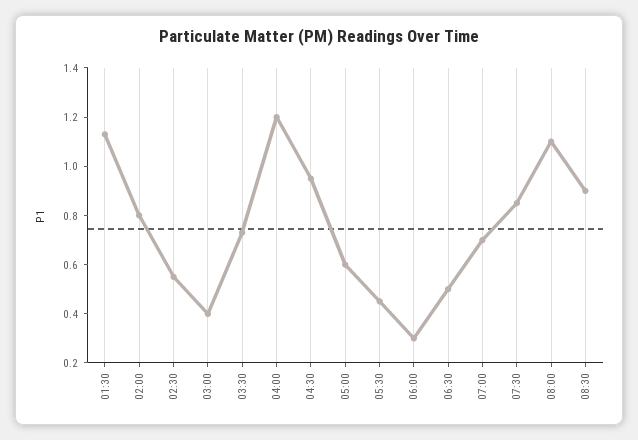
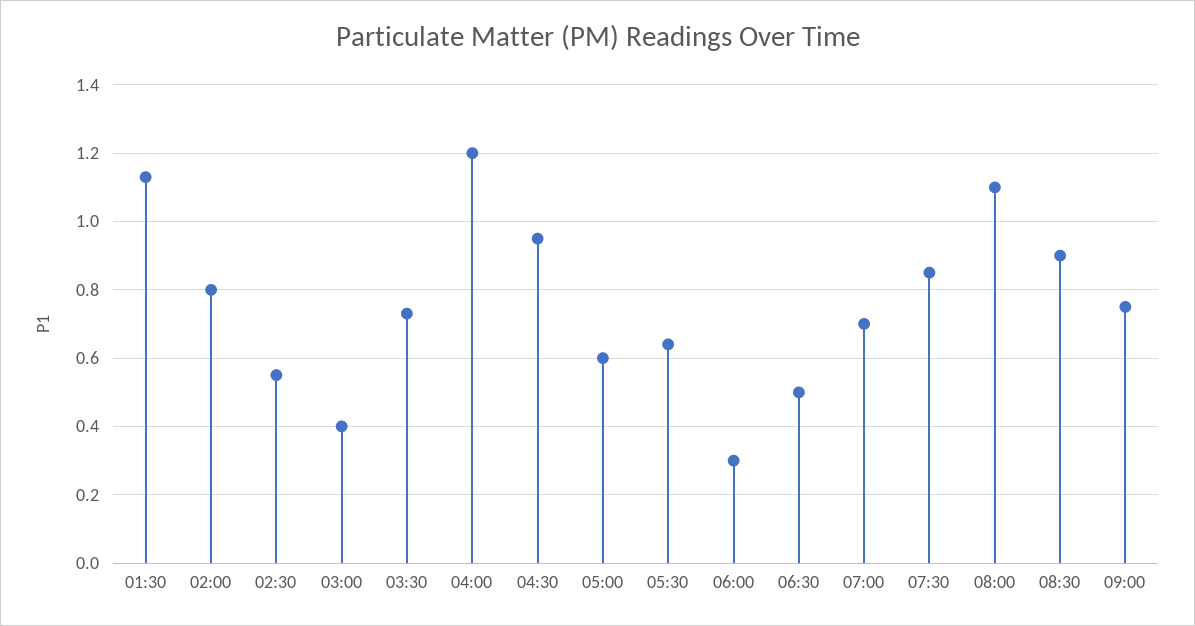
05:30: 0.45 -> 0.65
09:00: none -> 0.75

